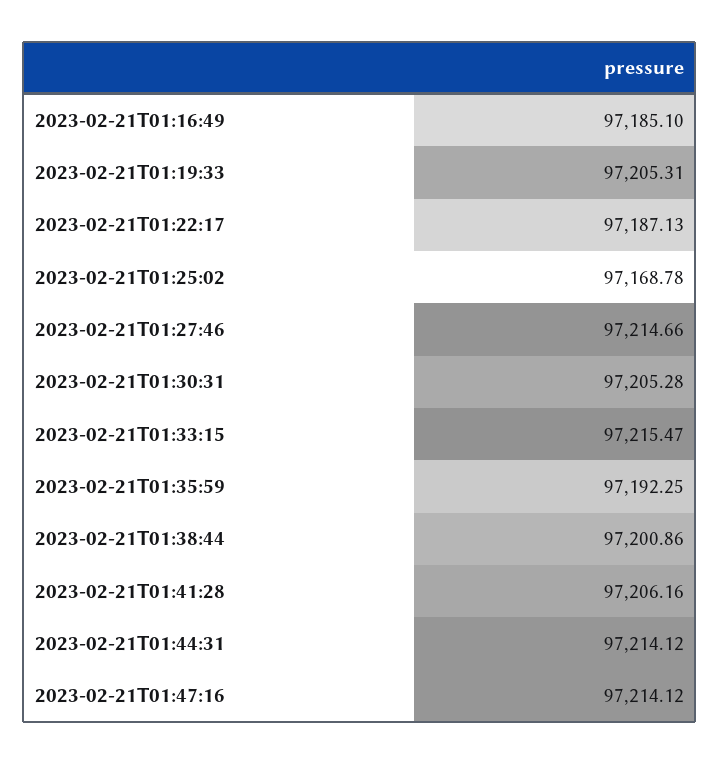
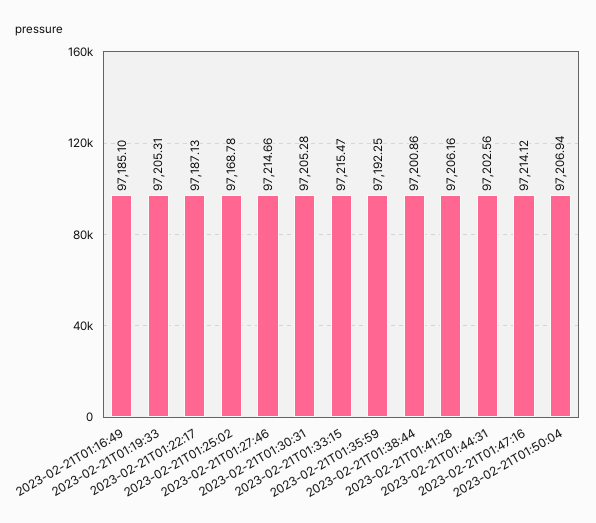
2023-02-21T01:44:31: 97214.12 -> 97202.56
2023-02-21T01:50:04: none -> 97206.94

